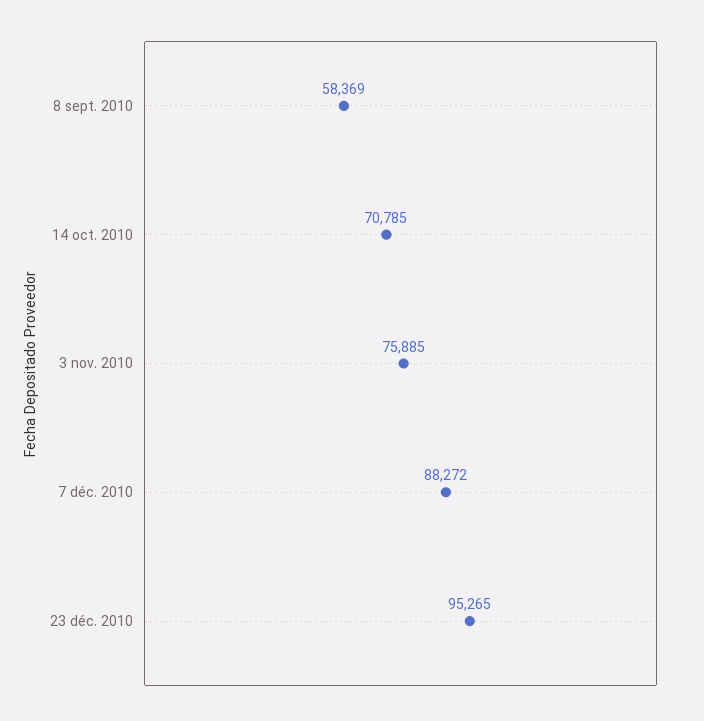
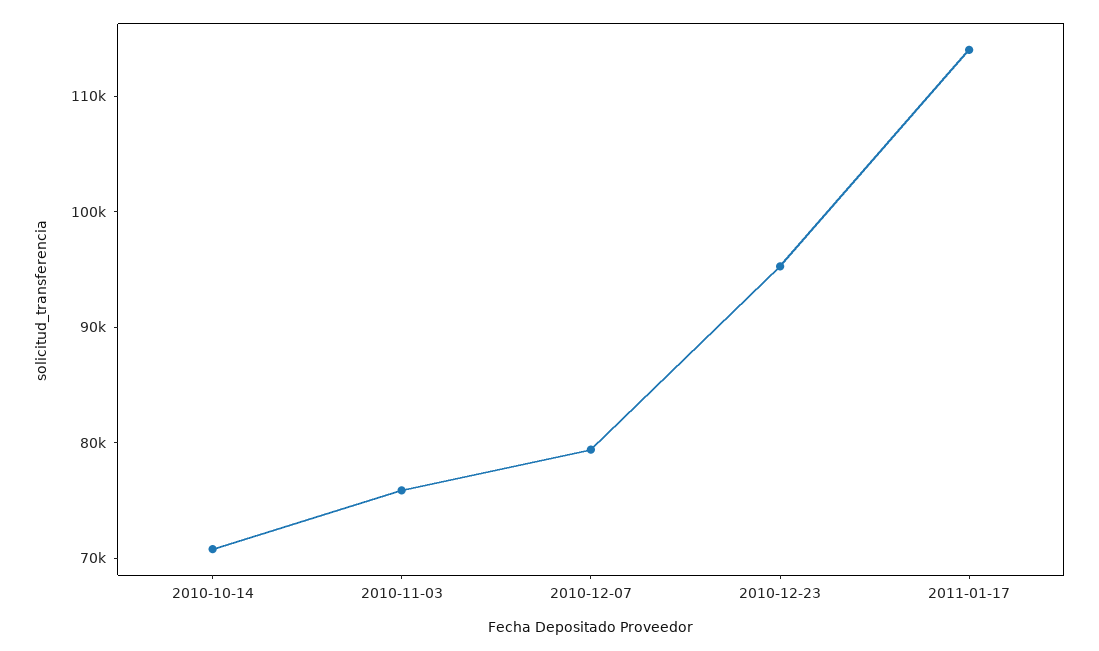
8 sept. 2010: 58369 -> none
7 déc. 2010: 88272 -> 80000
2011-01-17: none -> 114000

